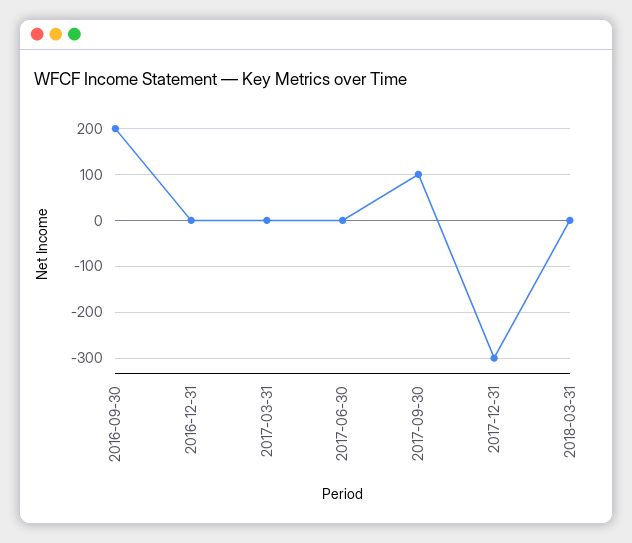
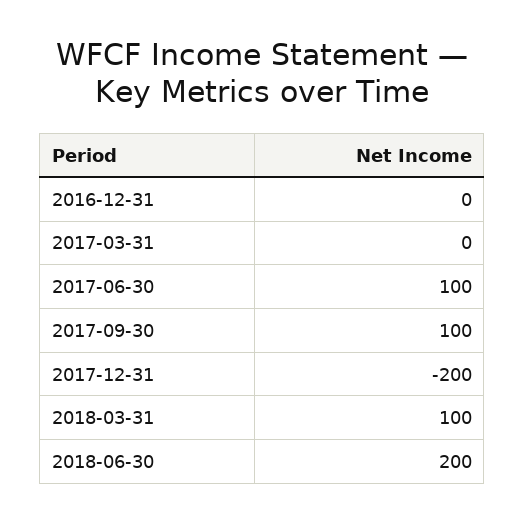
2016-09-30: 200 -> none
2017-06-30: 0 -> 100
2017-12-31: -300 -> -200
2018-03-31: 0 -> 100
2018-06-30: none -> 200

